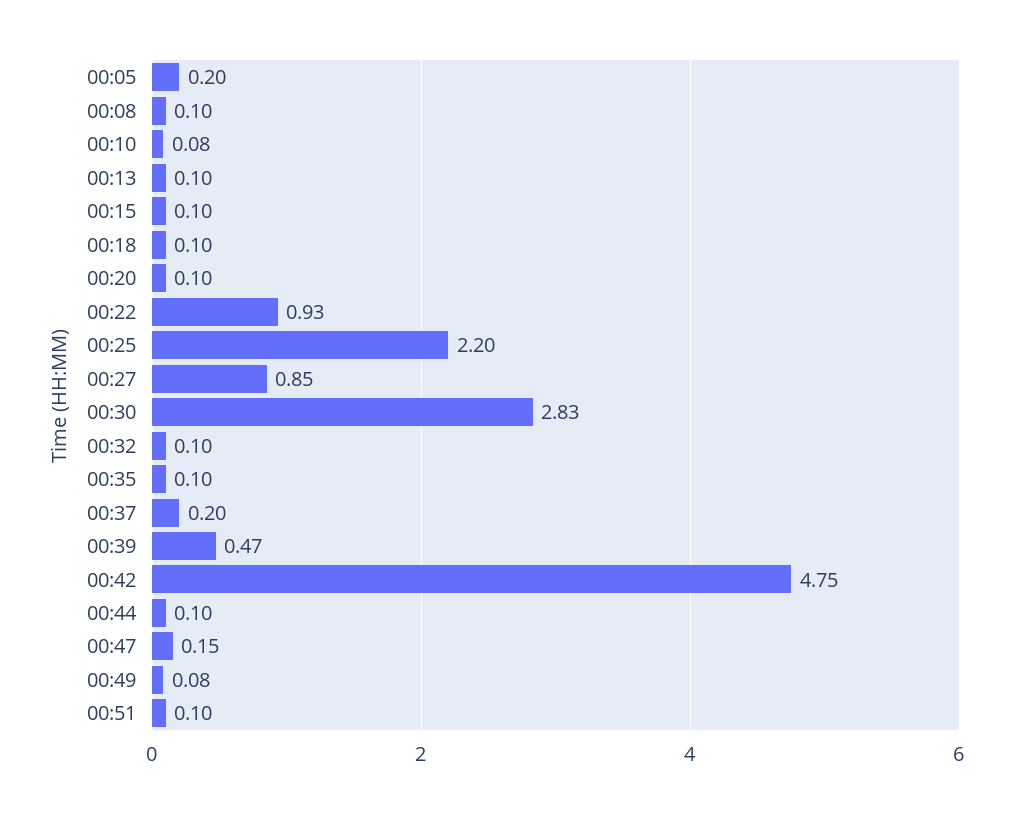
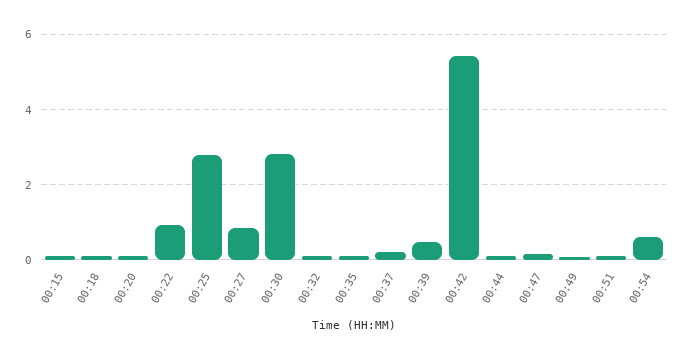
00:05: 0.2 -> none
00:08: 0.1 -> none
00:10: 0.08 -> none
00:13: 0.1 -> none
00:25: 2.2 -> 2.8
00:42: 4.75 -> 5.4
00:54: none -> 0.6

